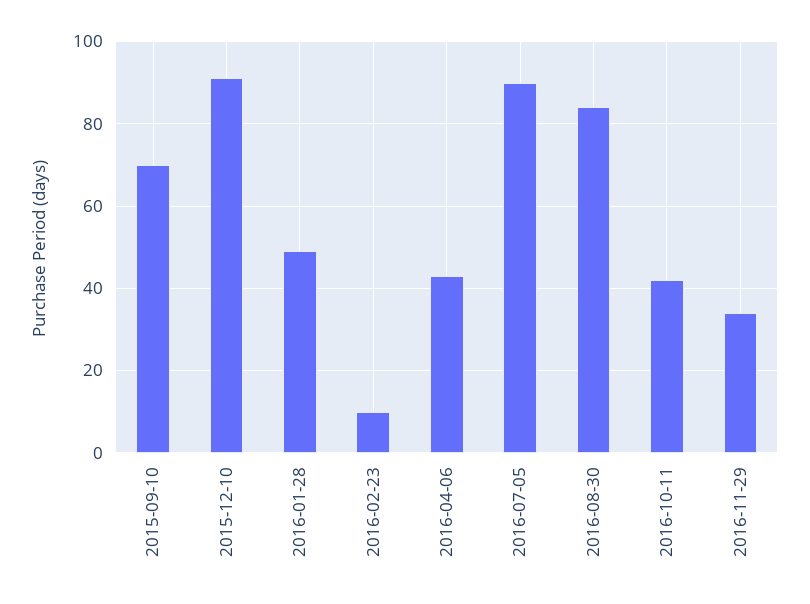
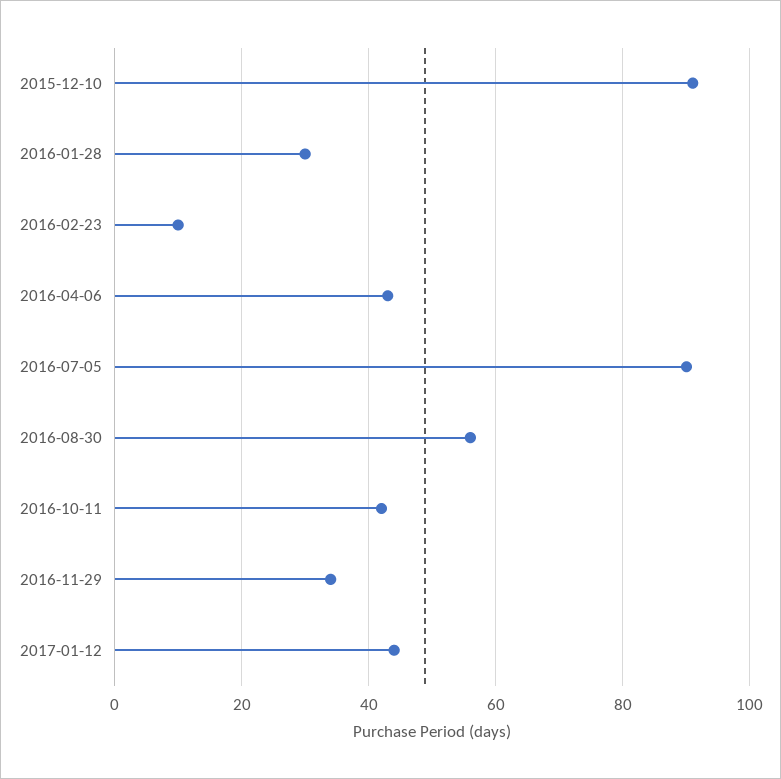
2015-09-10: 70 -> none
2016-01-28: 50 -> 30
2016-08-30: 85 -> 55
2017-01-12: none -> 45

